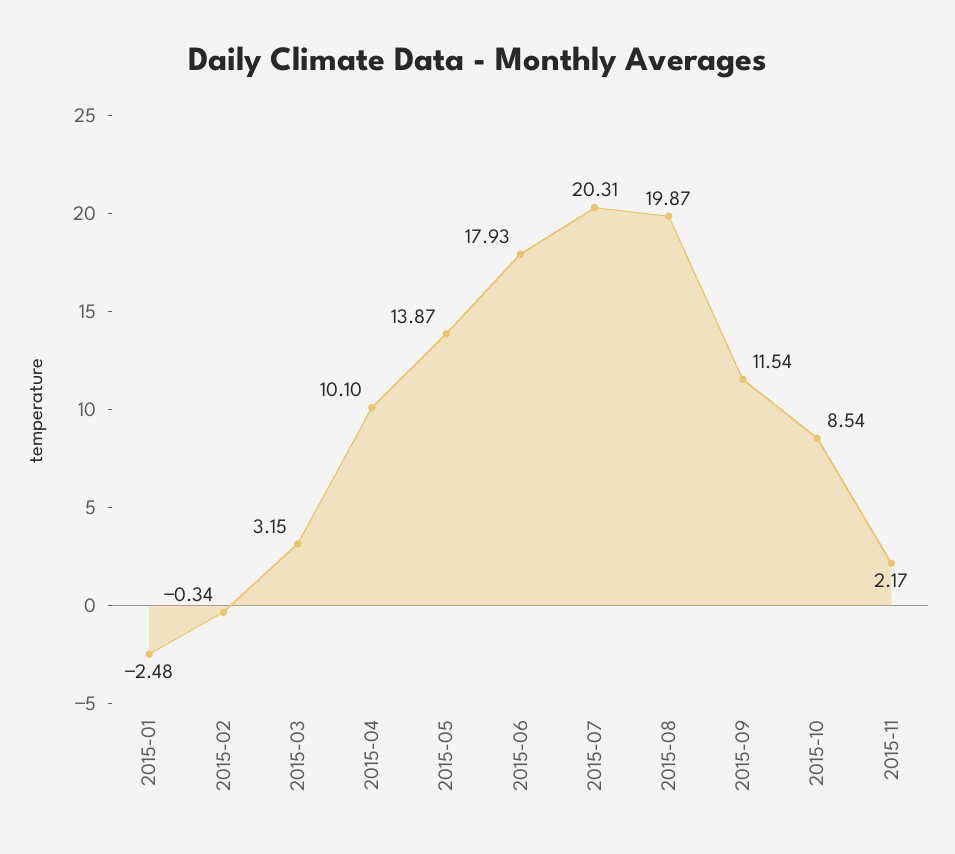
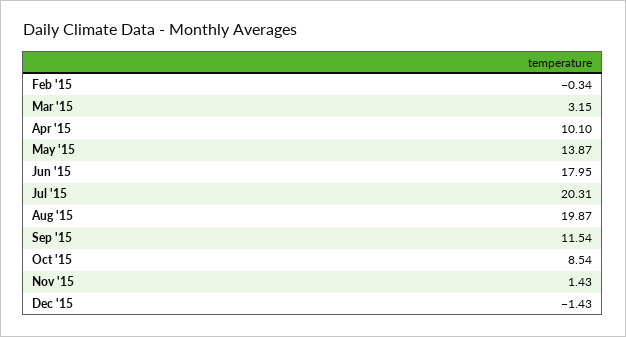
2015-01: -2.48 -> none
2015-06: 17.93 -> 17.95
2015-11: 2.17 -> 1.43
Dec '15: none -> -1.43

